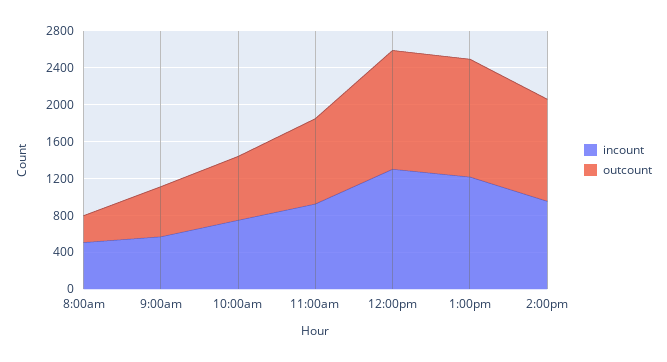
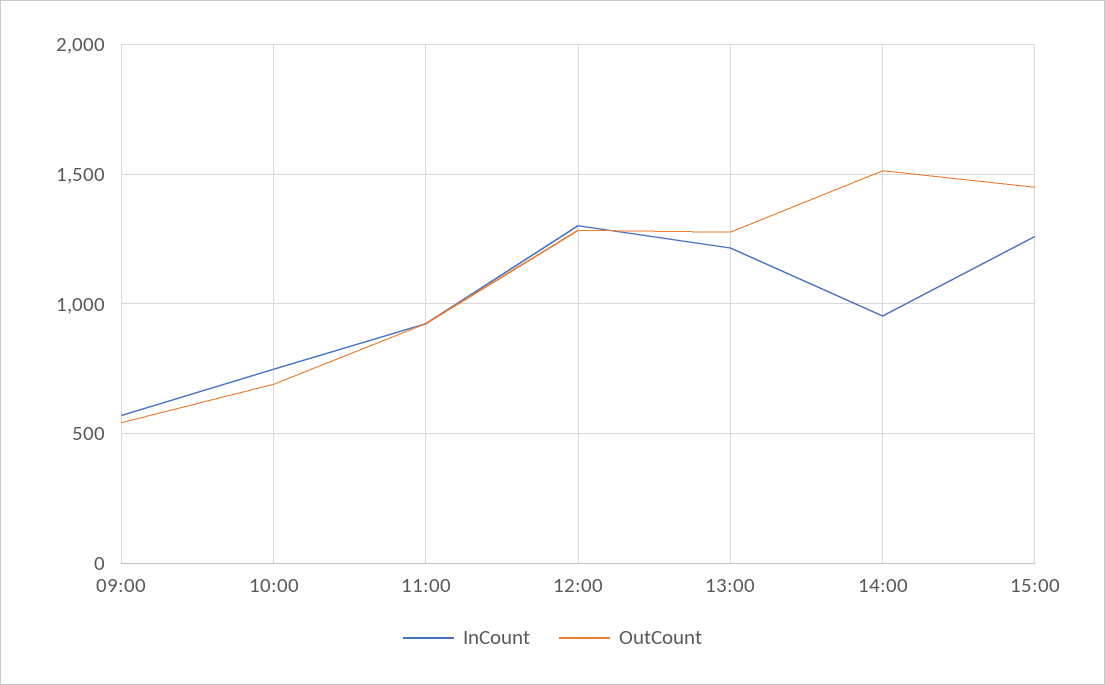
incount, 8:00am: 500 -> none
outcount, 8:00am: 300 -> none
outcount, 2:00pm: 1100 -> 1500
incount, 15:00: none -> 1250
outcount, 15:00: none -> 1450

